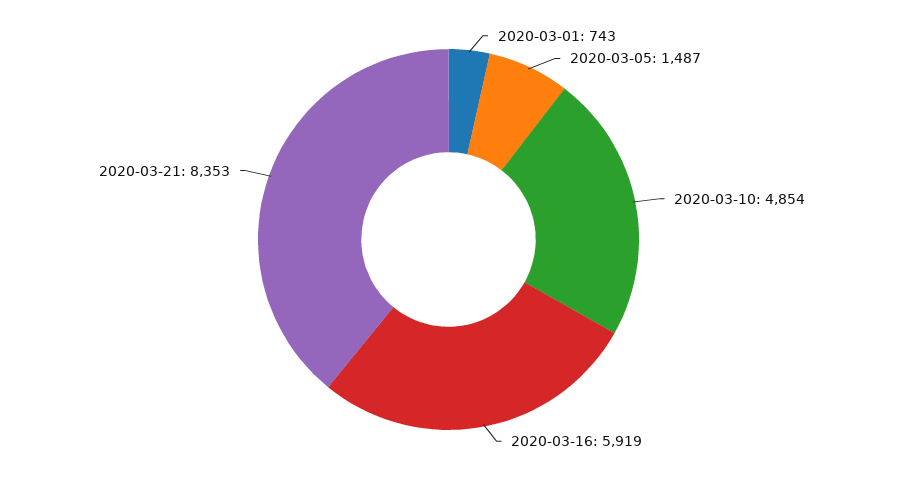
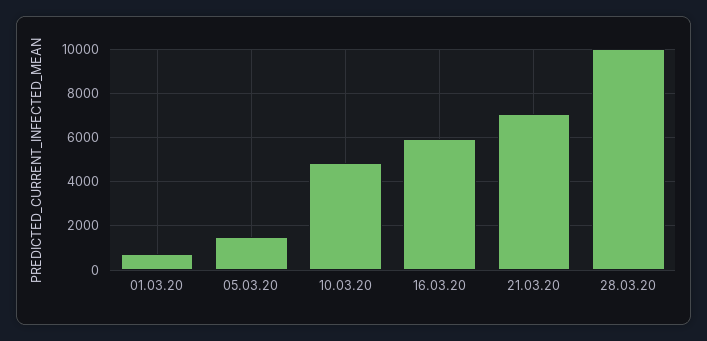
2020-03-21: 8353 -> 7000
28.03.20: none -> 10000

